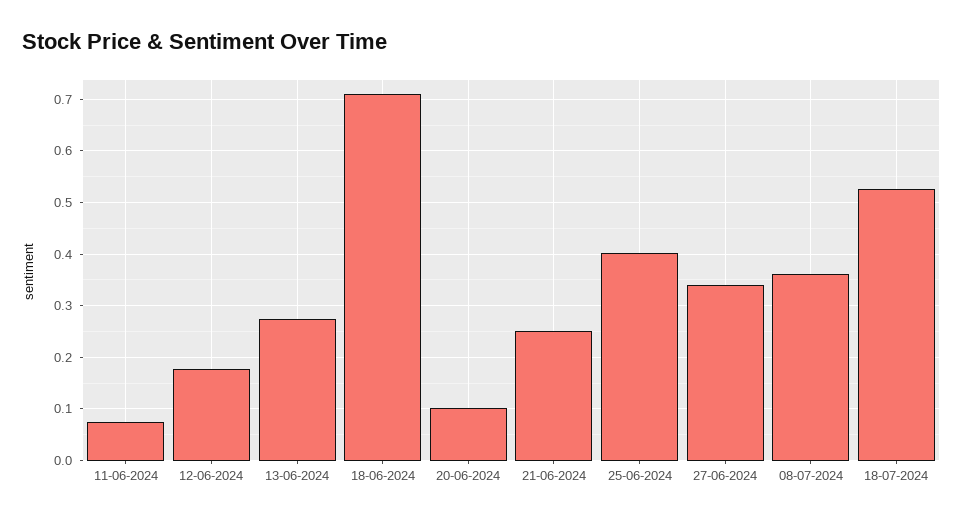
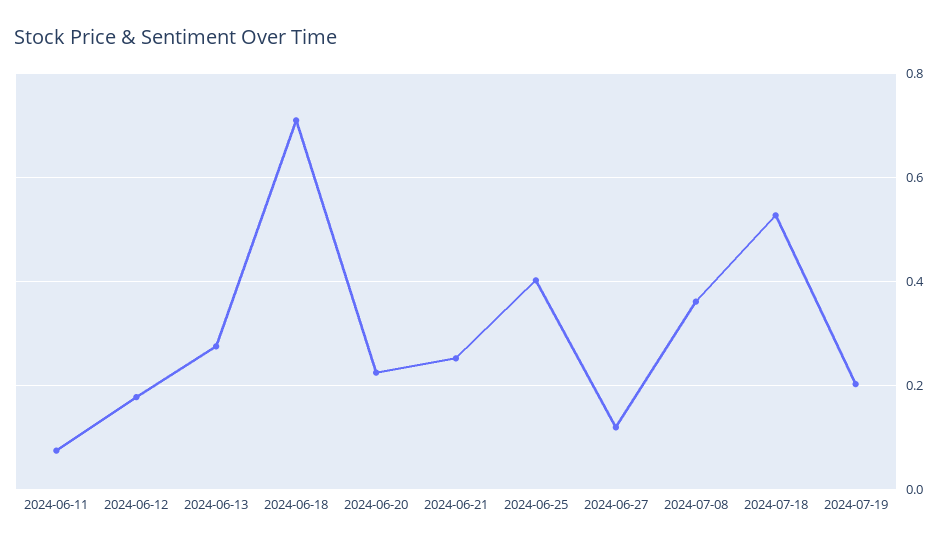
20-06-2024: 0.1 -> 0.22
27-06-2024: 0.34 -> 0.12
2024-07-19: none -> 0.2

